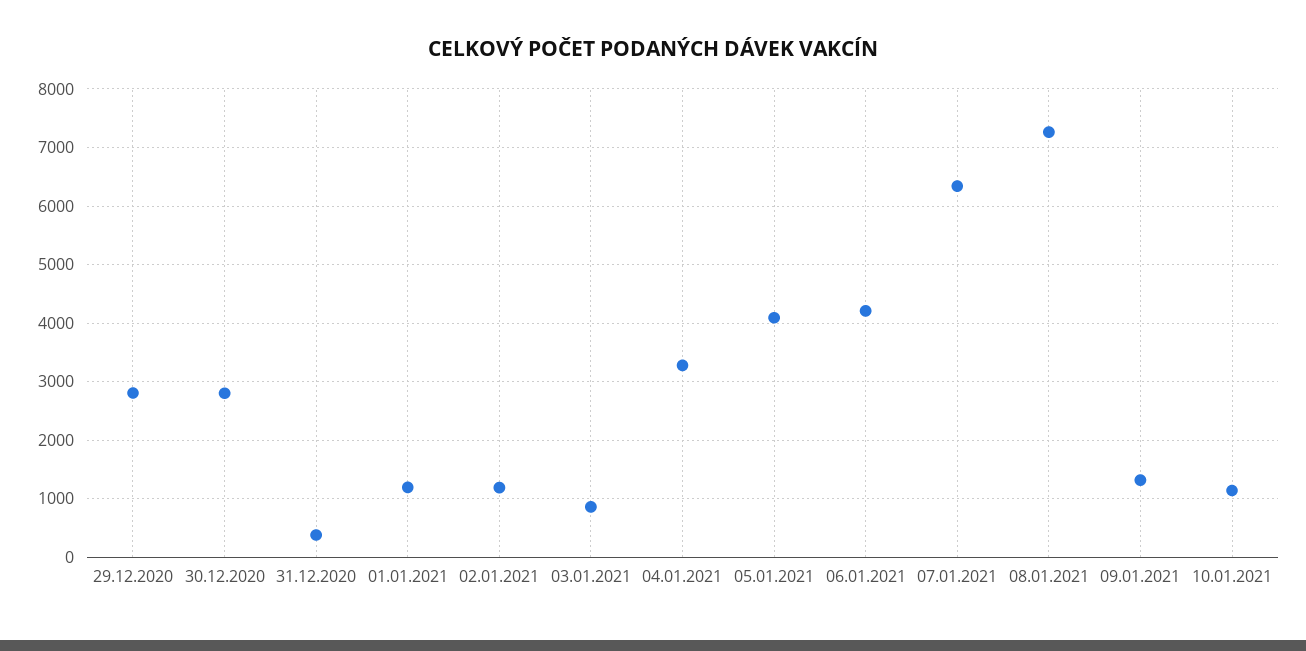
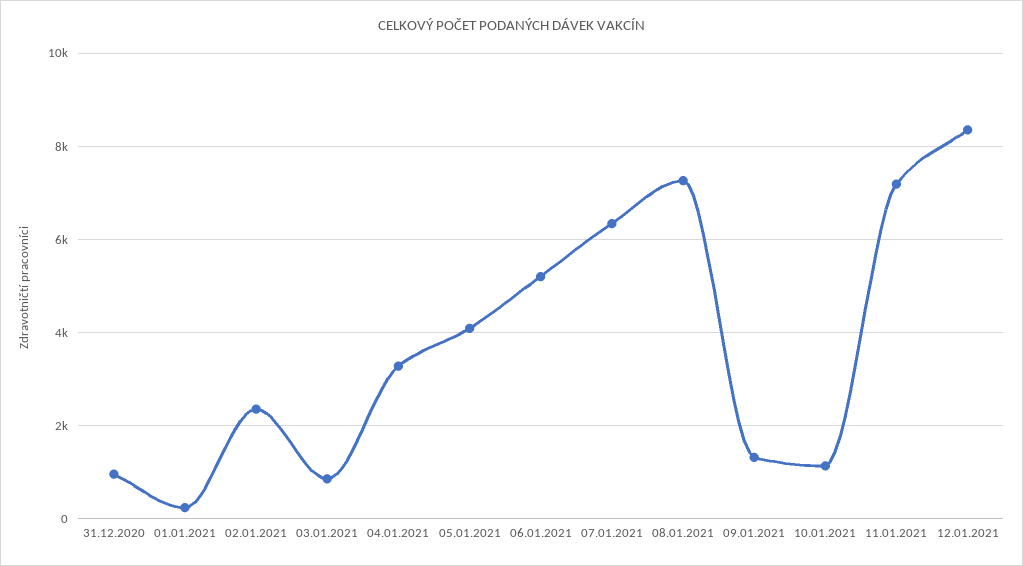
29.12.2020: 2800 -> none
30.12.2020: 2800 -> none
31.12.2020: 400 -> 1000
01.01.2021: 1200 -> 200
02.01.2021: 1200 -> 2400
06.01.2021: 4200 -> 5200
11.01.2021: none -> 7200
12.01.2021: none -> 8400

